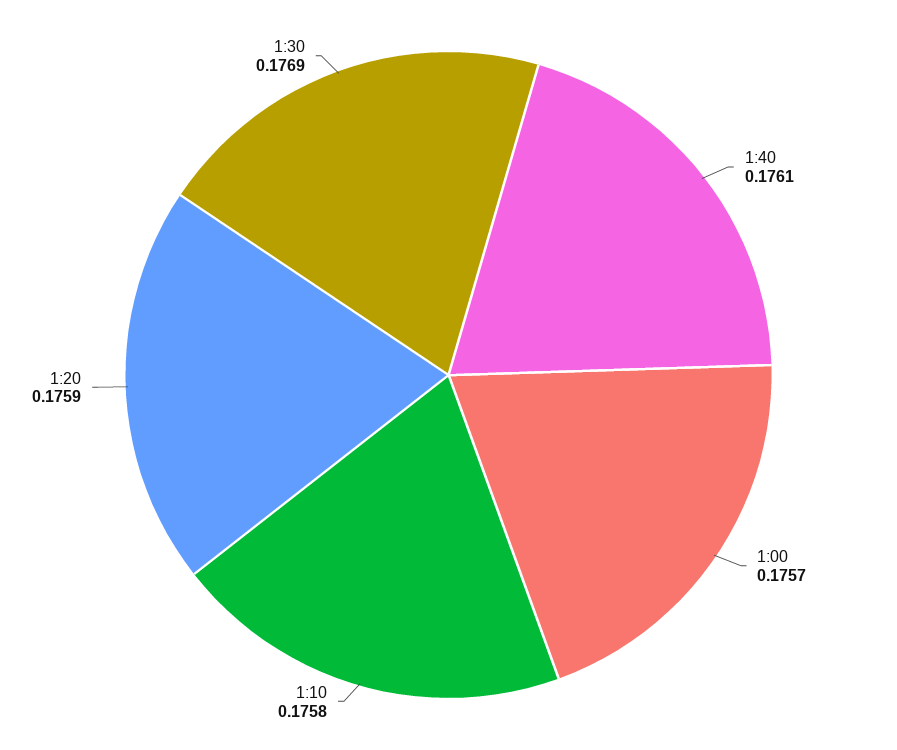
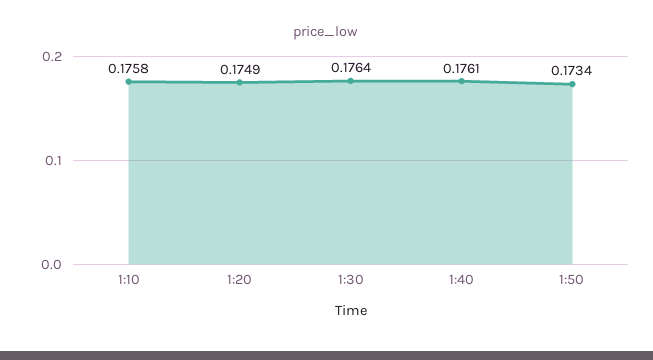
1:00: 0.1757 -> none
1:20: 0.1759 -> 0.1749
1:30: 0.1769 -> 0.1764
1:50: none -> 0.1734

